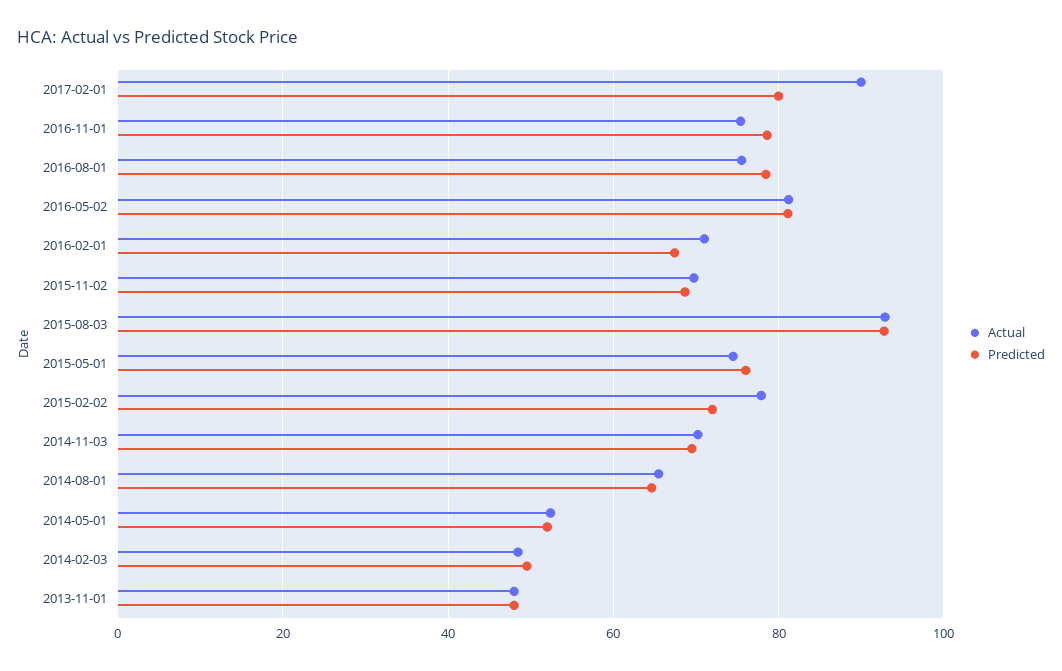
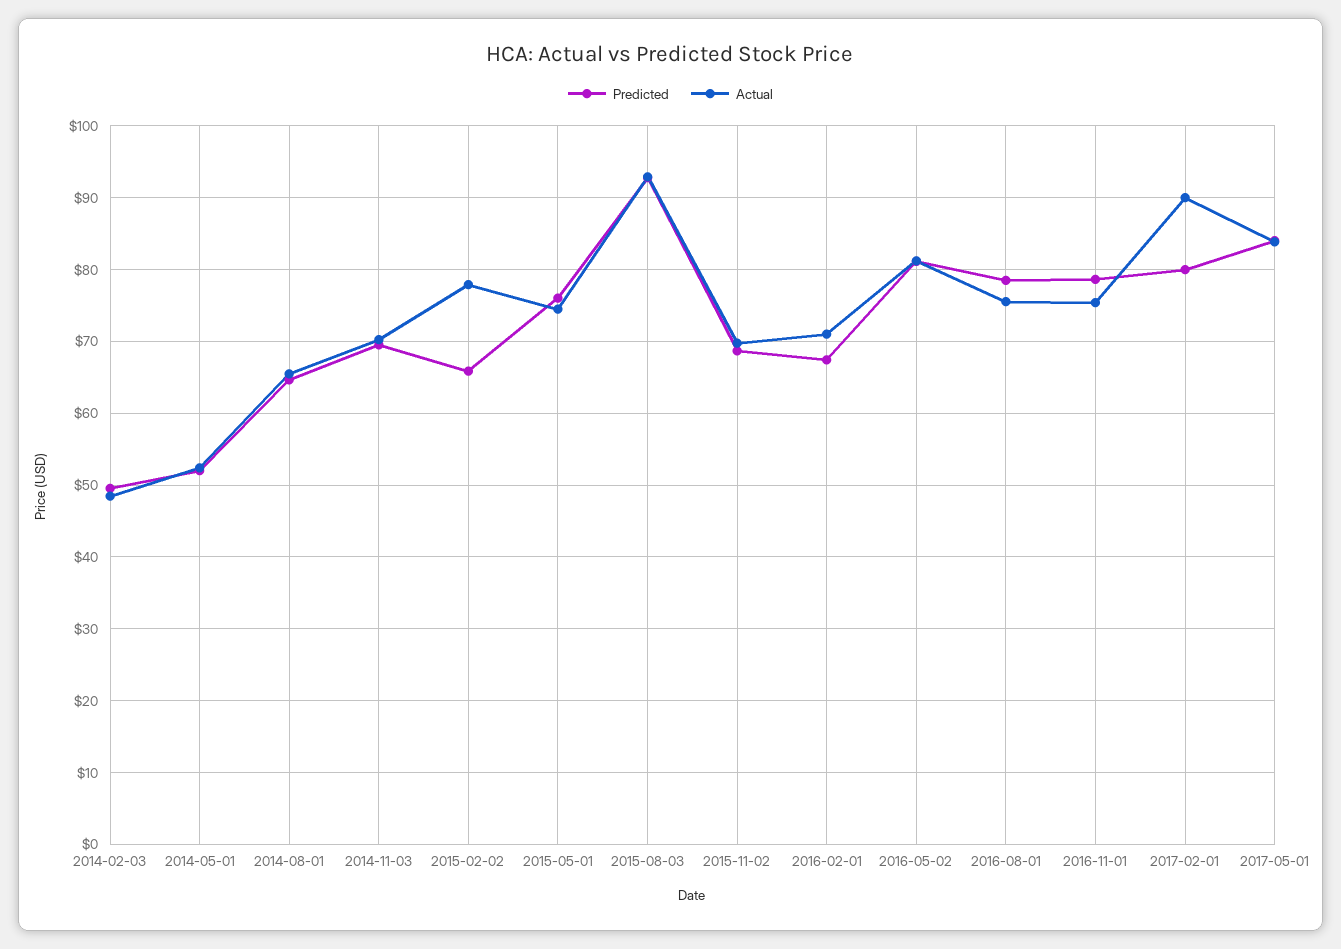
Predicted, 2015-02-02: 72 -> 66
Actual, 2013-11-01: 48 -> none
Predicted, 2013-11-01: 48 -> none
Predicted, 2017-05-01: none -> 84
Actual, 2017-05-01: none -> 84

